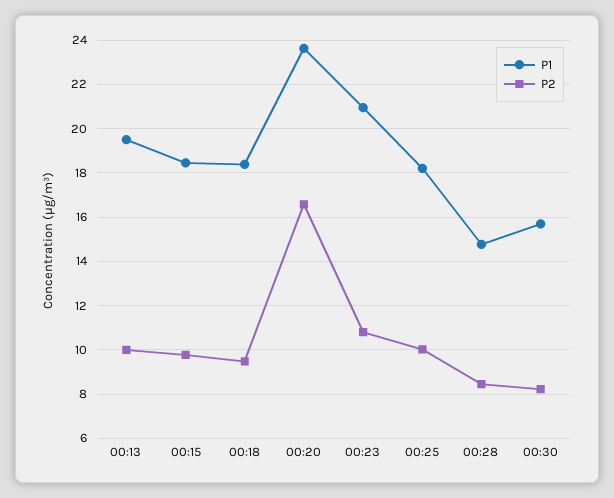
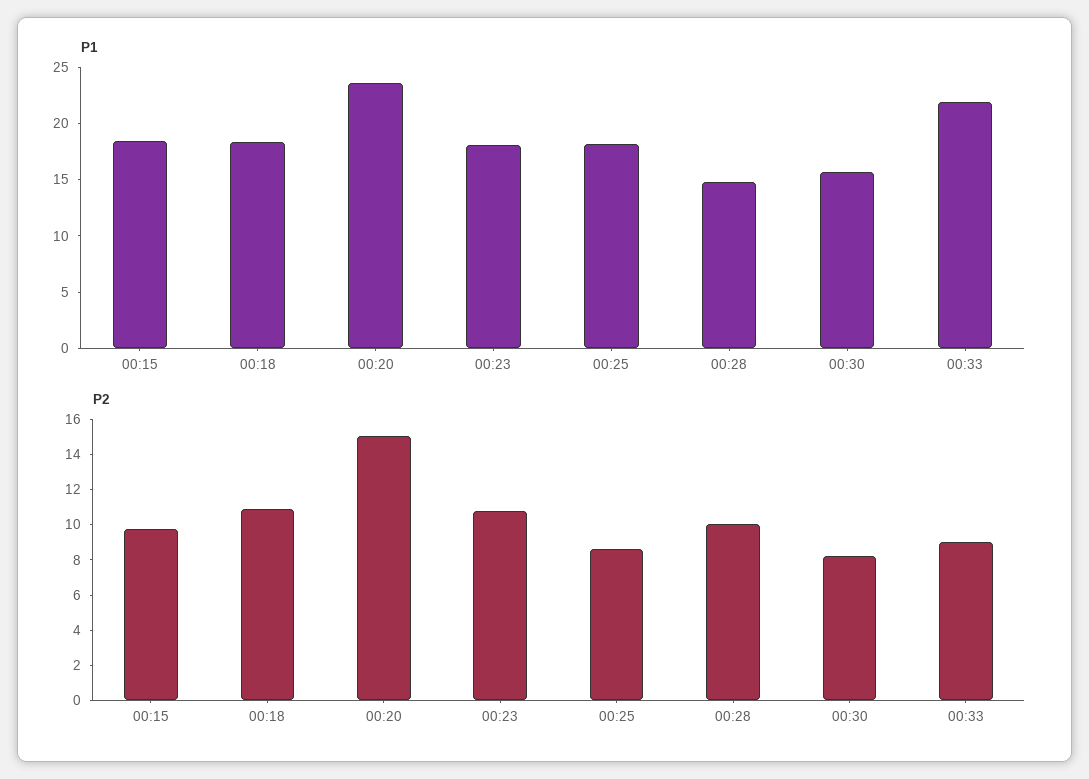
P1, 00:13: 19.5 -> none
P2, 00:13: 10 -> none
P2, 00:18: 9.5 -> 11
P2, 00:20: 16.5 -> 15
P1, 00:23: 21 -> 18
P2, 00:25: 10 -> 8.5
P2, 00:28: 8.5 -> 10
P1, 00:33: none -> 22
P2, 00:33: none -> 9

